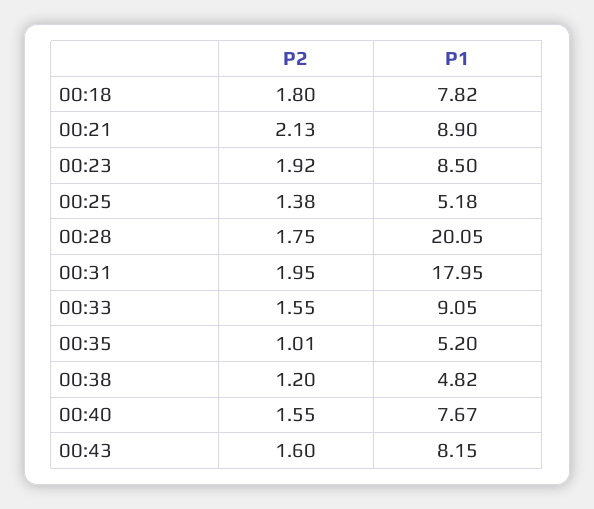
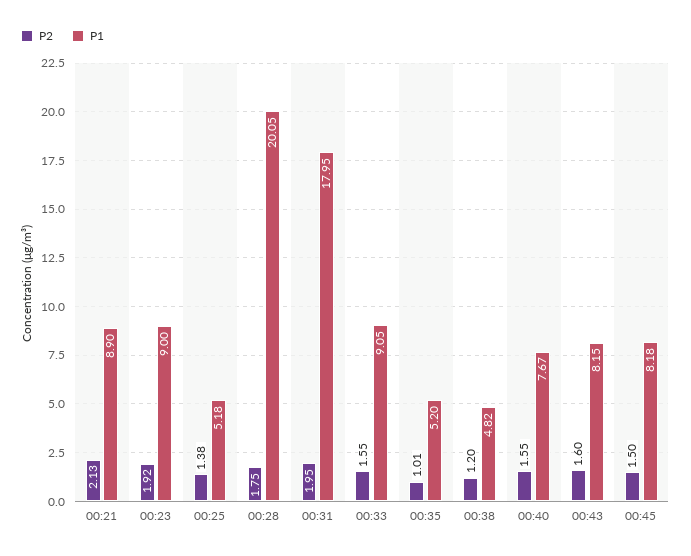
P2, 00:18: 1.8 -> none
P1, 00:18: 7.82 -> none
P1, 00:23: 8.5 -> 9
P2, 00:45: none -> 1.5
P1, 00:45: none -> 8.18

